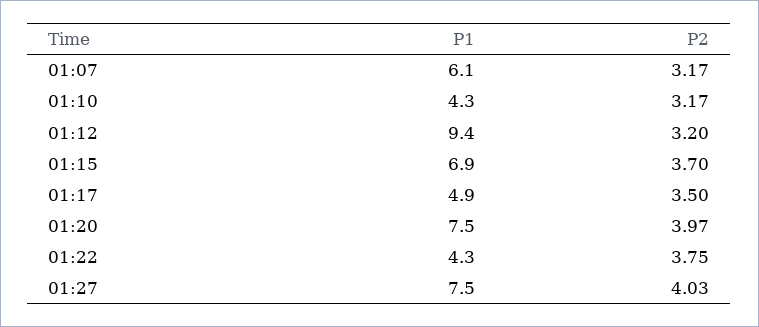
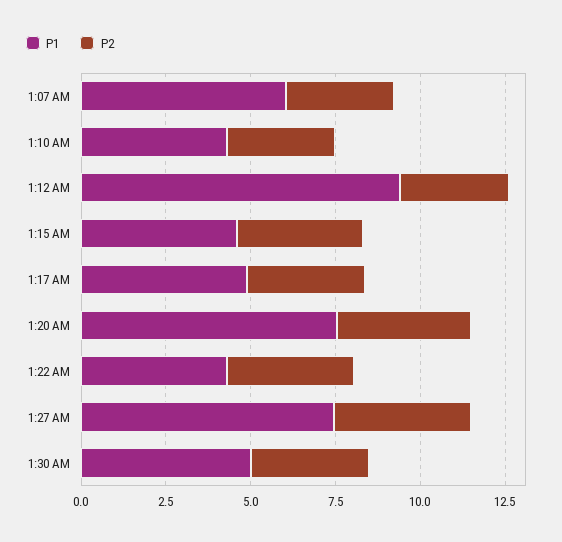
P1, 01:15: 6.9 -> 4.5
P1, 1:30 AM: none -> 5
P2, 1:30 AM: none -> 3.5

